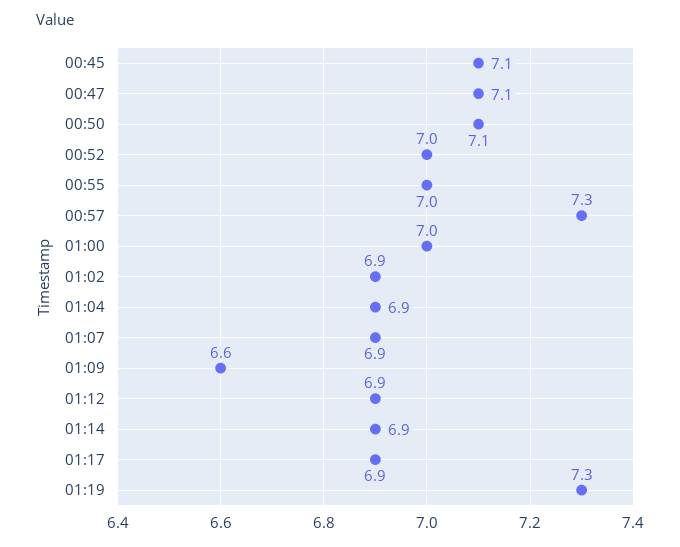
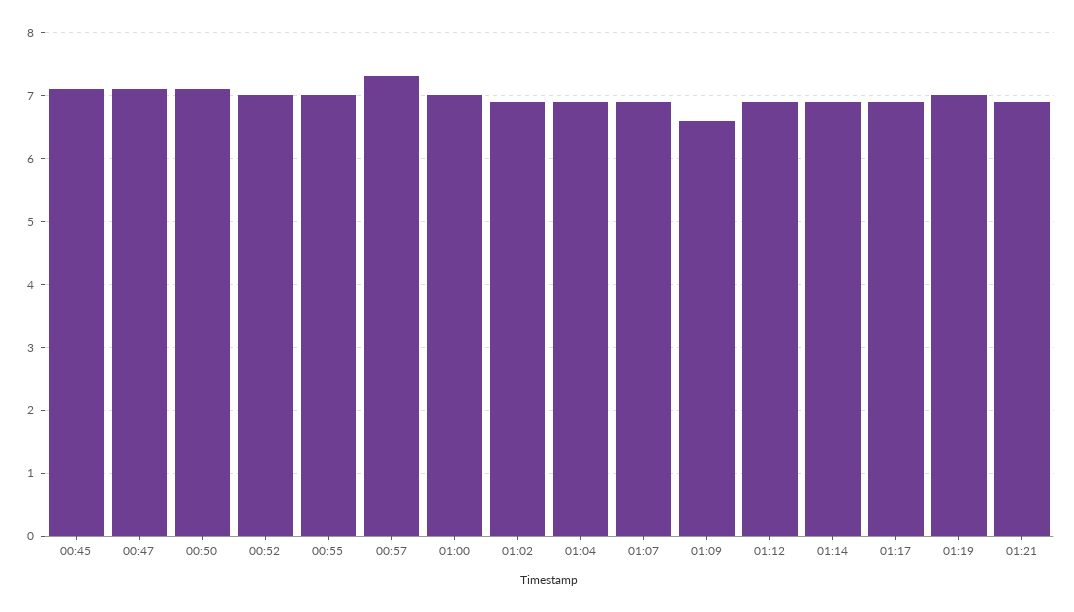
01:19: 7.3 -> 7
01:21: none -> 6.9

